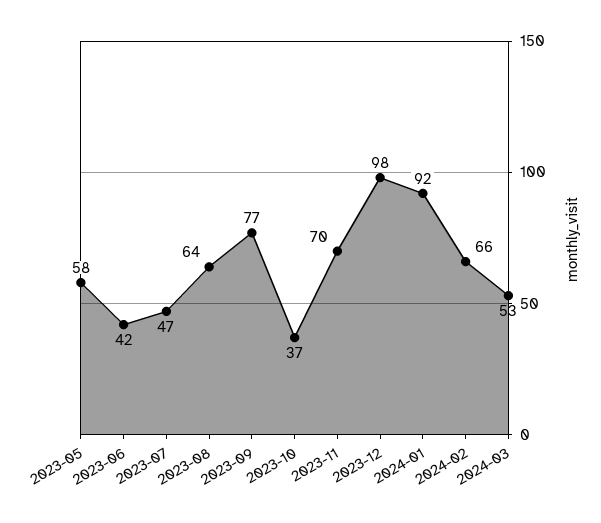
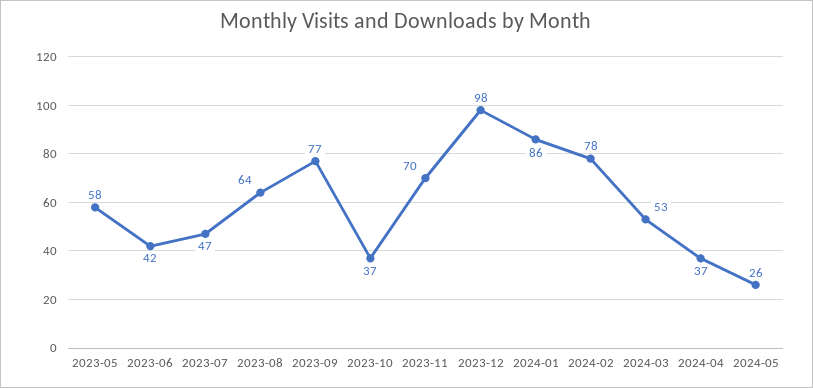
2024-01: 92 -> 86
2024-02: 66 -> 78
2024-04: none -> 37
2024-05: none -> 26

